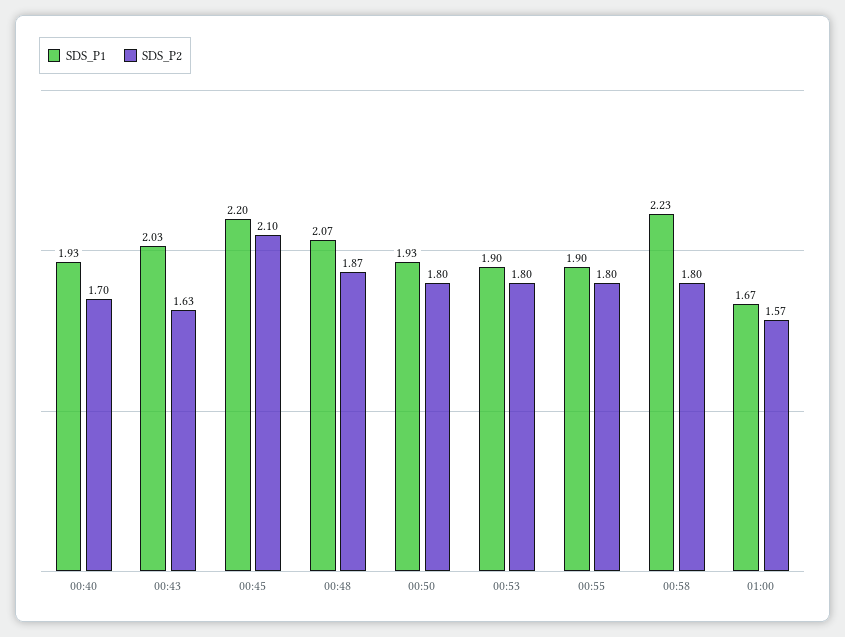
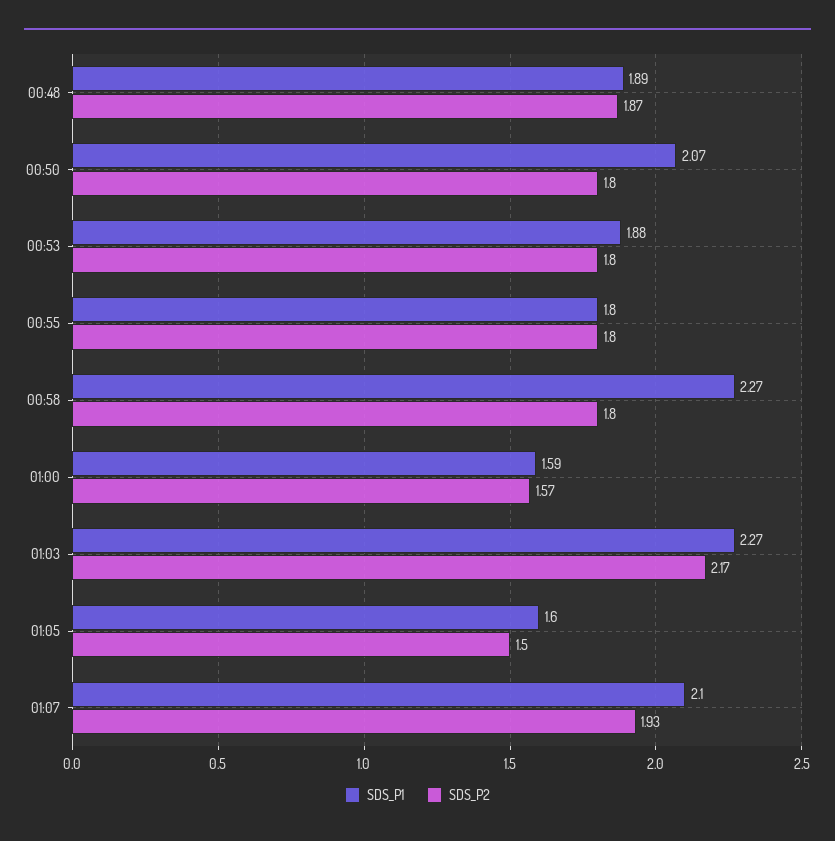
SDS_P1, 00:40: 1.93 -> none
SDS_P2, 00:40: 1.7 -> none
SDS_P1, 00:43: 2.03 -> none
SDS_P2, 00:43: 1.63 -> none
SDS_P1, 00:45: 2.2 -> none
SDS_P2, 00:45: 2.1 -> none
SDS_P1, 00:48: 2.07 -> 1.89
SDS_P1, 00:50: 1.93 -> 2.07
SDS_P1, 00:53: 1.9 -> 1.88
SDS_P1, 00:55: 1.9 -> 1.8
SDS_P1, 00:58: 2.23 -> 2.27
SDS_P1, 01:00: 1.67 -> 1.59
SDS_P1, 01:03: none -> 2.27
SDS_P2, 01:03: none -> 2.17
SDS_P1, 01:05: none -> 1.6
SDS_P2, 01:05: none -> 1.5
SDS_P1, 01:07: none -> 2.1
SDS_P2, 01:07: none -> 1.93

